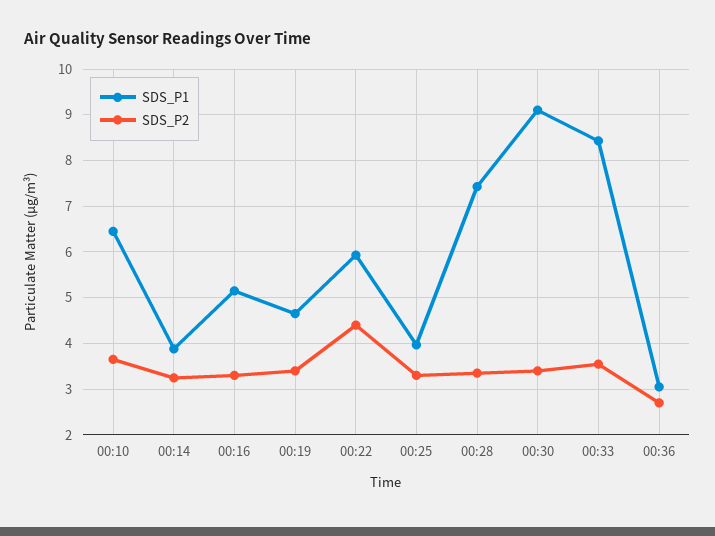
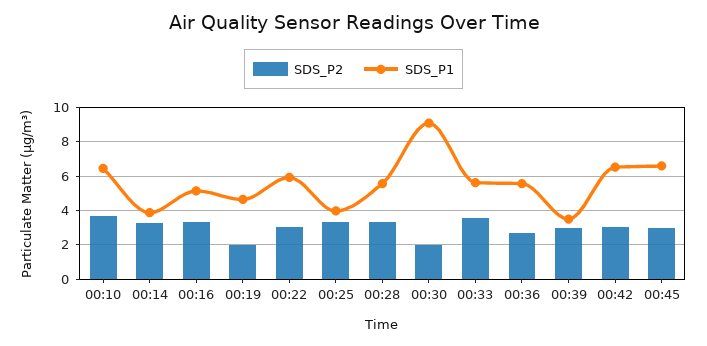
SDS_P2, 00:19: 3.4 -> 2
SDS_P2, 00:22: 4.4 -> 3
SDS_P1, 00:28: 7.4 -> 5.5
SDS_P2, 00:30: 3.4 -> 2
SDS_P1, 00:33: 8.4 -> 5.5
SDS_P1, 00:36: 3 -> 5.5
SDS_P2, 00:39: none -> 3
SDS_P1, 00:39: none -> 3.5
SDS_P2, 00:42: none -> 3
SDS_P1, 00:42: none -> 6.5
SDS_P2, 00:45: none -> 3
SDS_P1, 00:45: none -> 6.5

